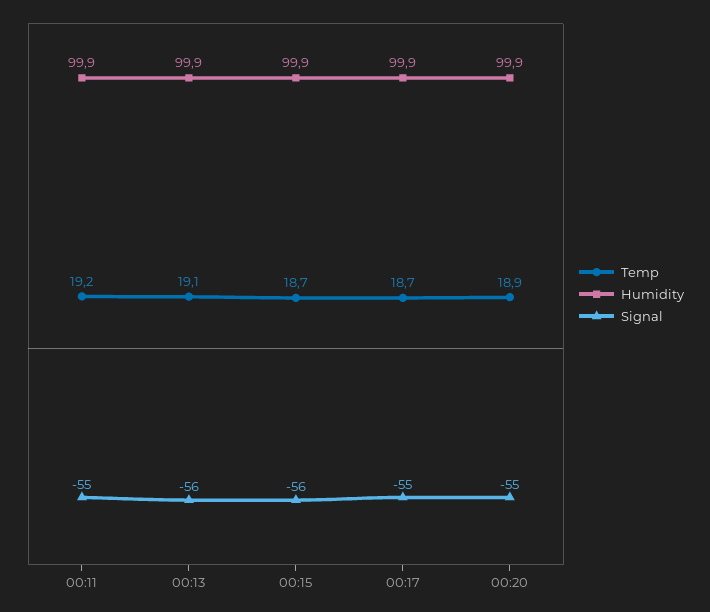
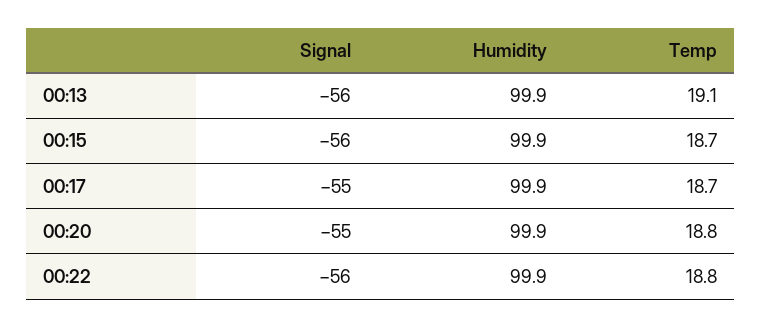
Temp, 00:11: 19.2 -> none
Humidity, 00:11: 99.9 -> none
Signal, 00:11: -55 -> none
Temp, 00:20: 18.9 -> 18.8
Signal, 00:22: none -> -56
Humidity, 00:22: none -> 99.9
Temp, 00:22: none -> 18.8

